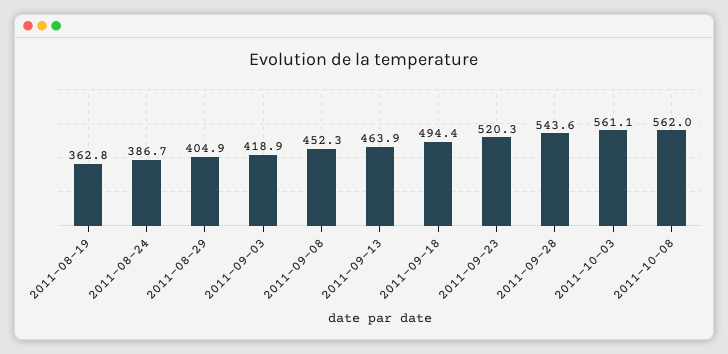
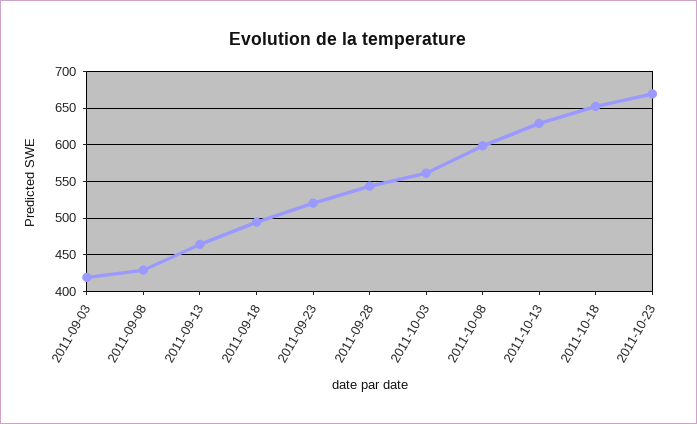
2011-08-19: 362.8 -> none
2011-08-24: 386.7 -> none
2011-08-29: 404.9 -> none
2011-09-08: 452.3 -> 430
2011-10-08: 562 -> 600
2011-10-13: none -> 630
2011-10-18: none -> 650
2011-10-23: none -> 670

